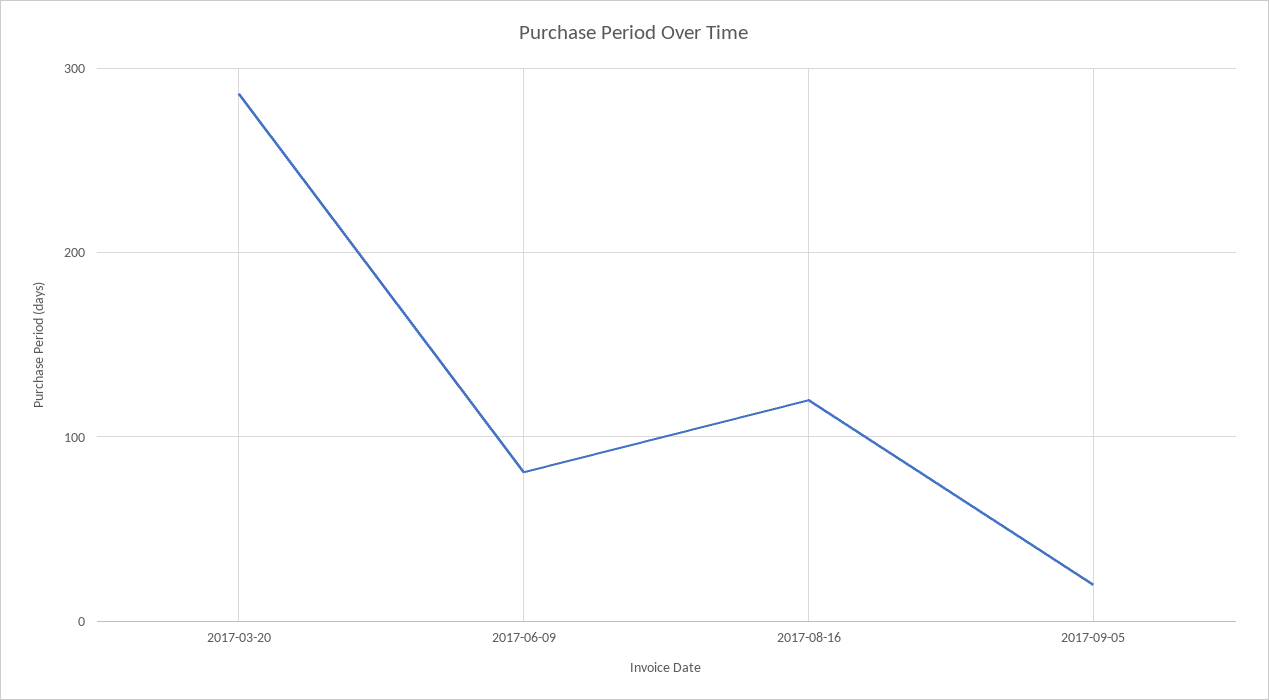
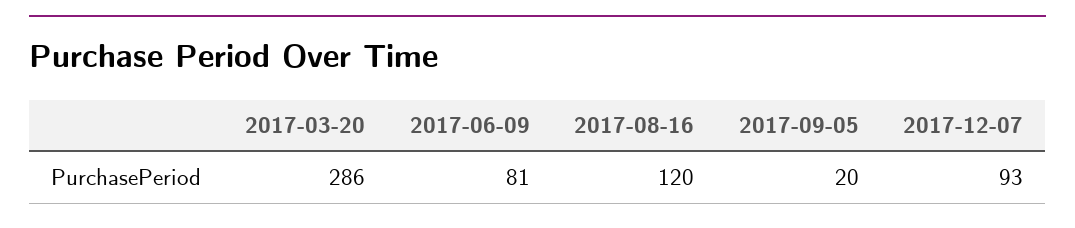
2017-12-07: none -> 93

